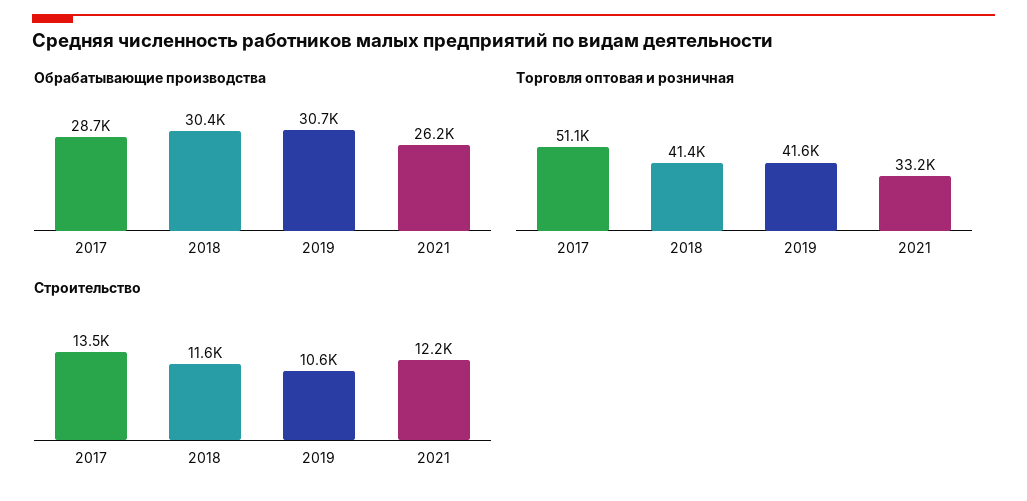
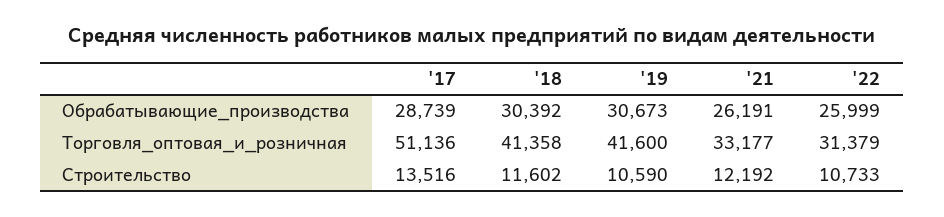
Обрабатывающие производства, '22: none -> 25999
Торговля оптовая и розничная, '22: none -> 31379
Строительство, '22: none -> 10733

